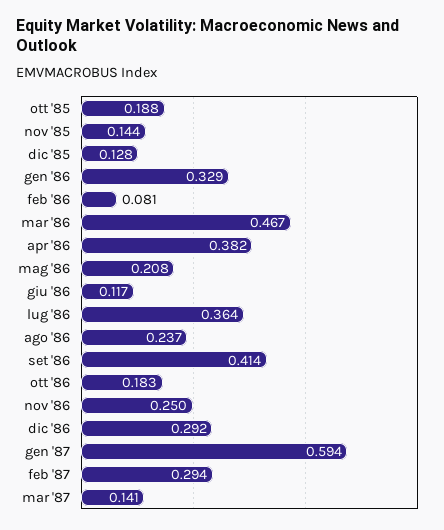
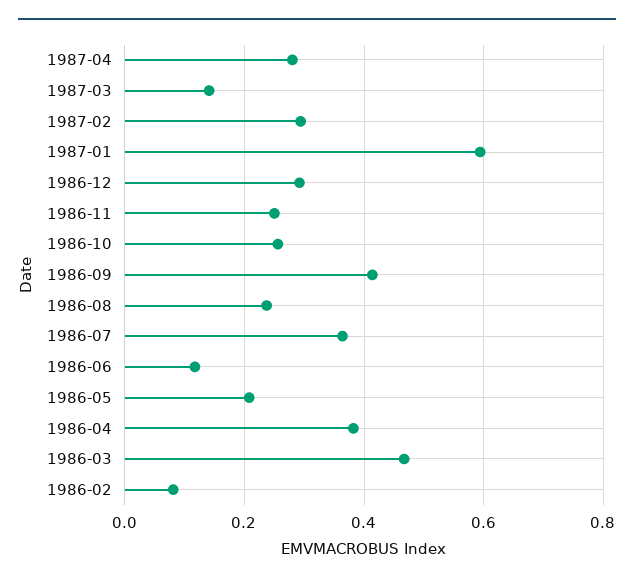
ott '85: 0.188 -> none
nov '85: 0.144 -> none
dic '85: 0.128 -> none
gen '86: 0.329 -> none
ott '86: 0.183 -> 0.26
1987-04: none -> 0.28

